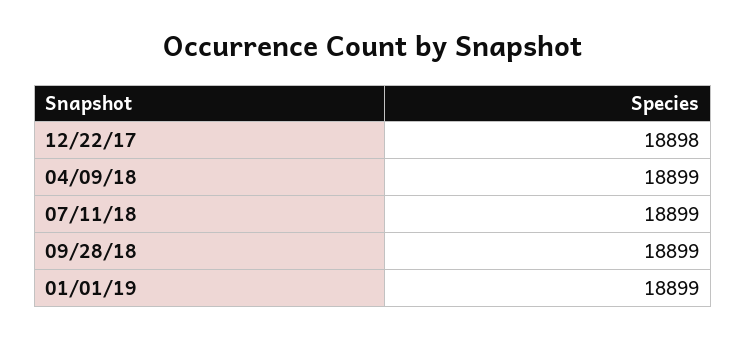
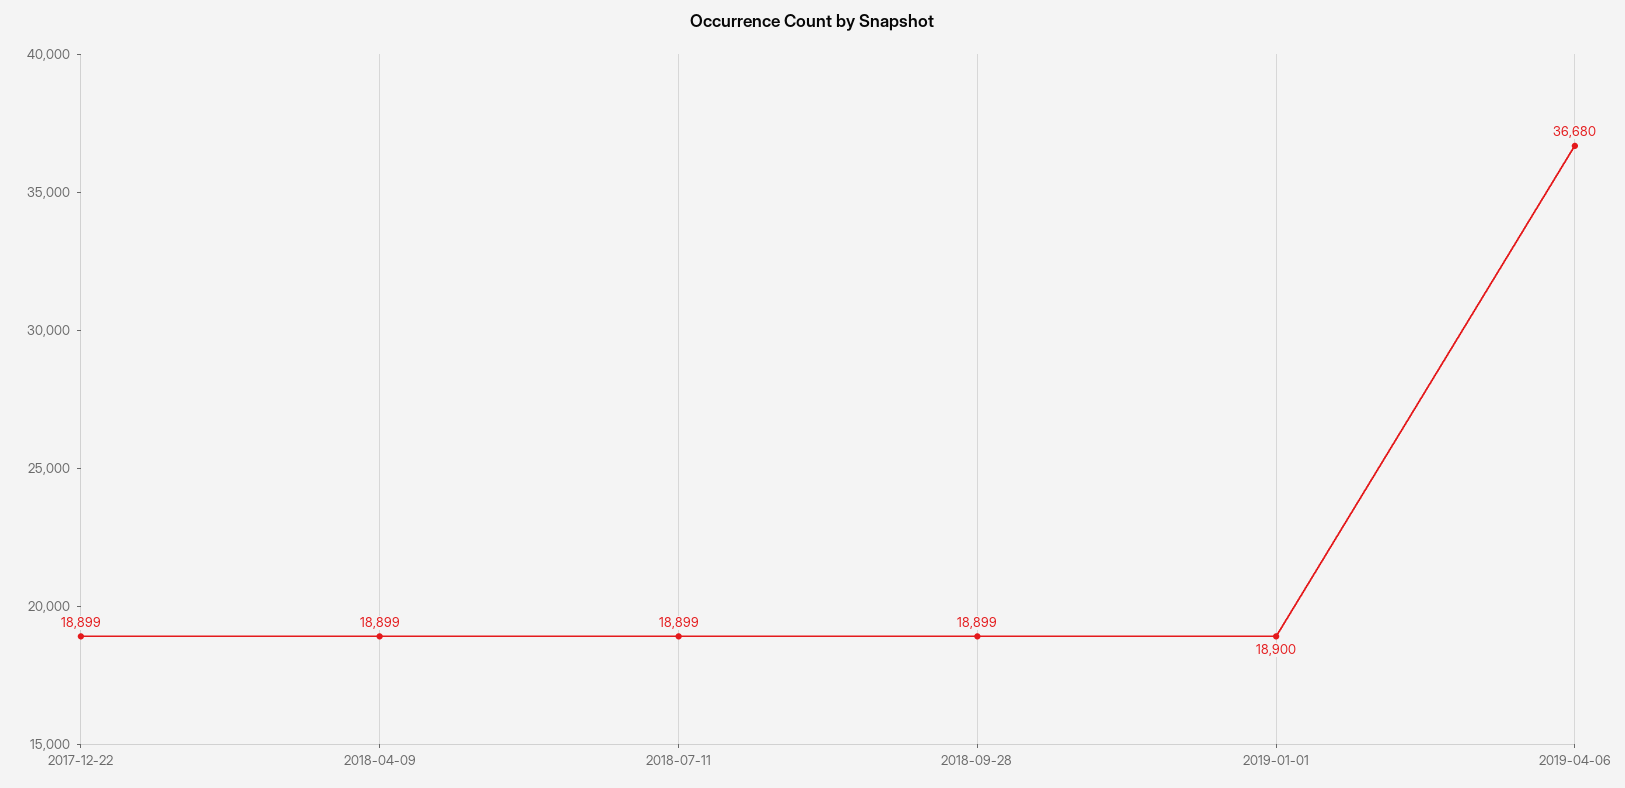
12/22/17: 18898 -> 18899
01/01/19: 18899 -> 18900
2019-04-06: none -> 36680

